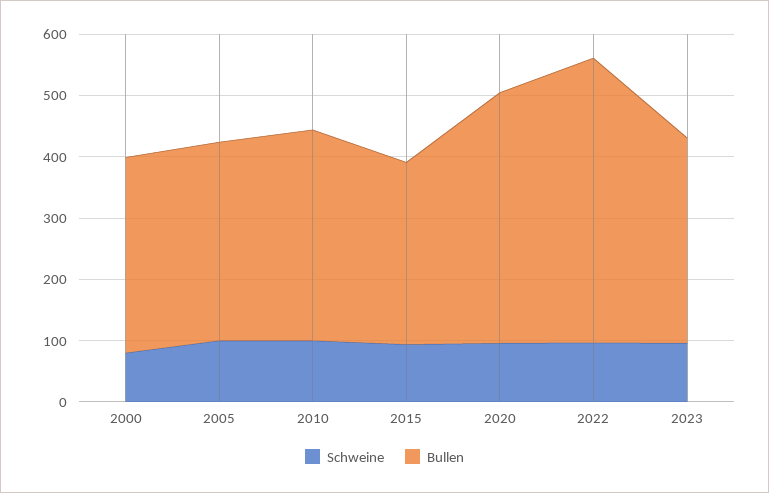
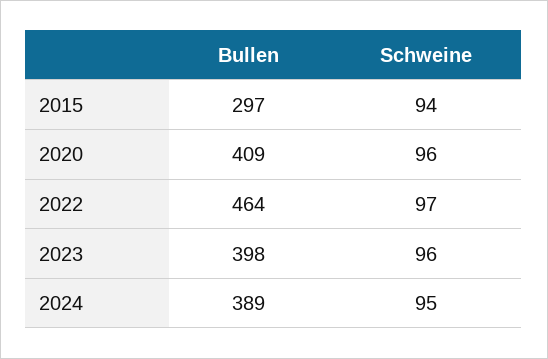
Schweine, 2000: 80 -> none
Bullen, 2000: 320 -> none
Schweine, 2005: 100 -> none
Bullen, 2005: 320 -> none
Schweine, 2010: 100 -> none
Bullen, 2010: 340 -> none
Bullen, 2023: 340 -> 398
Bullen, 2024: none -> 389
Schweine, 2024: none -> 95

